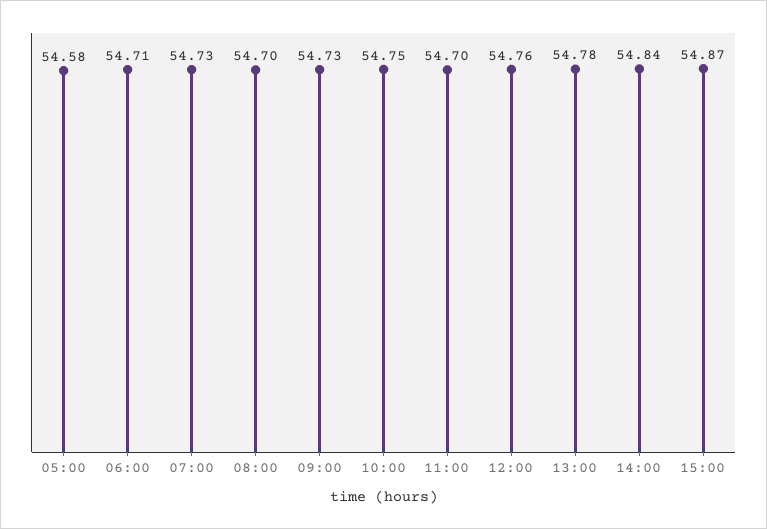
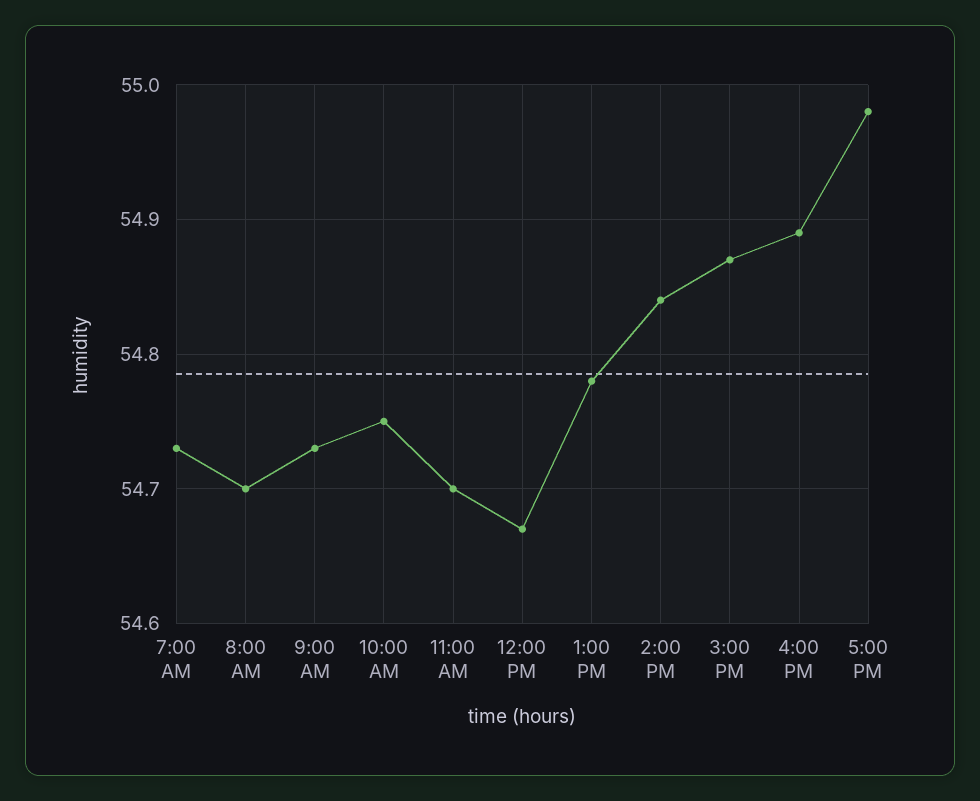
05:00: 54.58 -> none
06:00: 54.71 -> none
12:00: 54.76 -> 54.67
4:00 PM: none -> 54.89
5:00 PM: none -> 54.98

